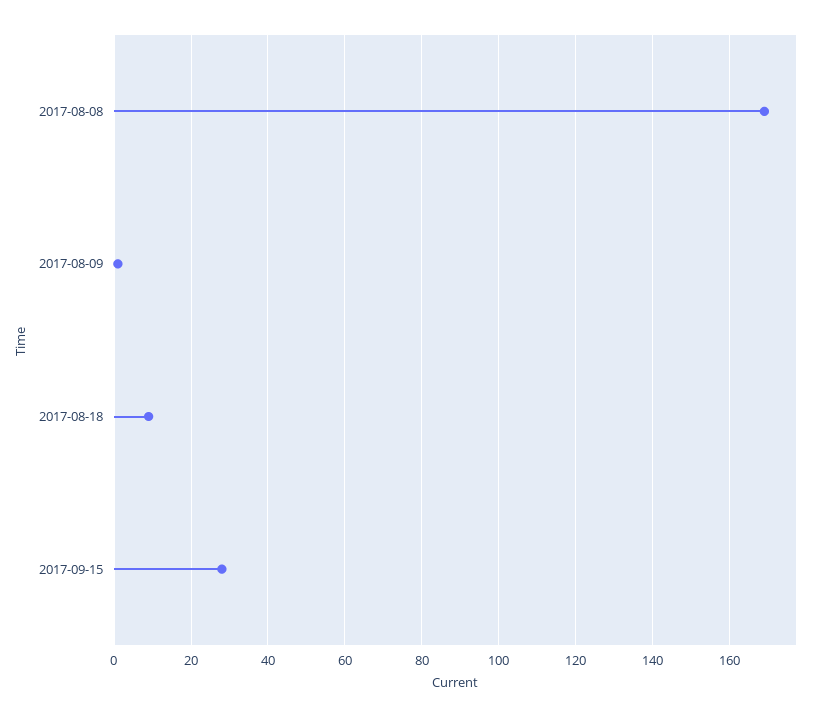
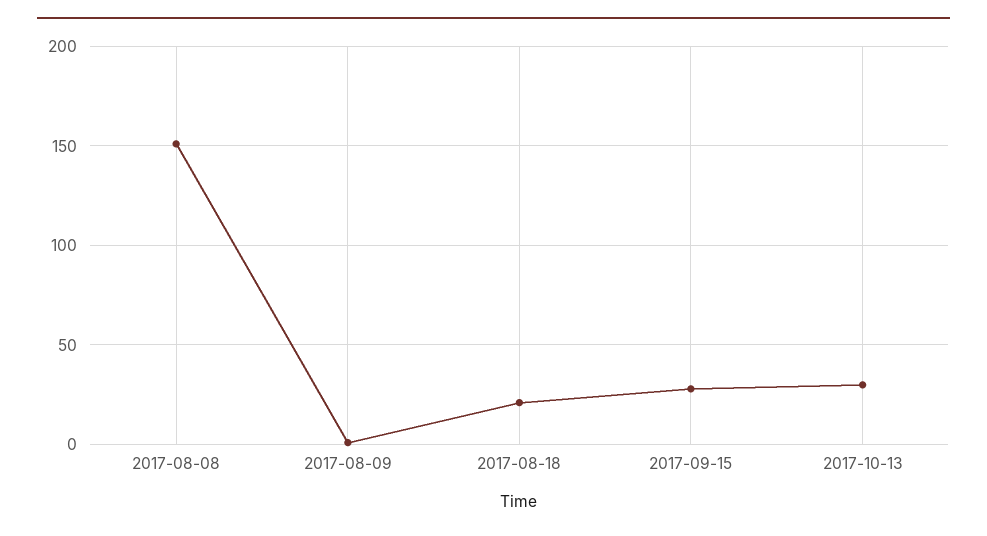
2017-08-08: 170 -> 150
2017-08-18: 10 -> 20
2017-10-13: none -> 30

